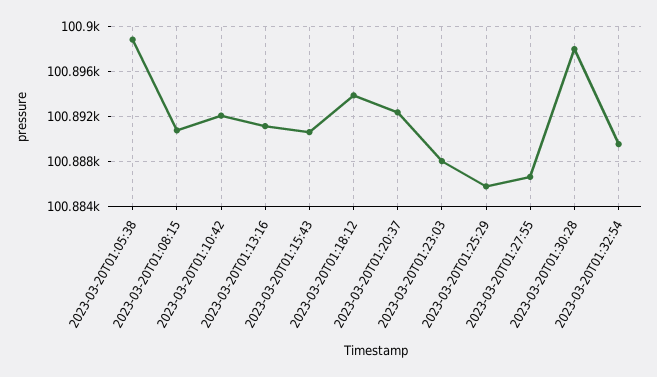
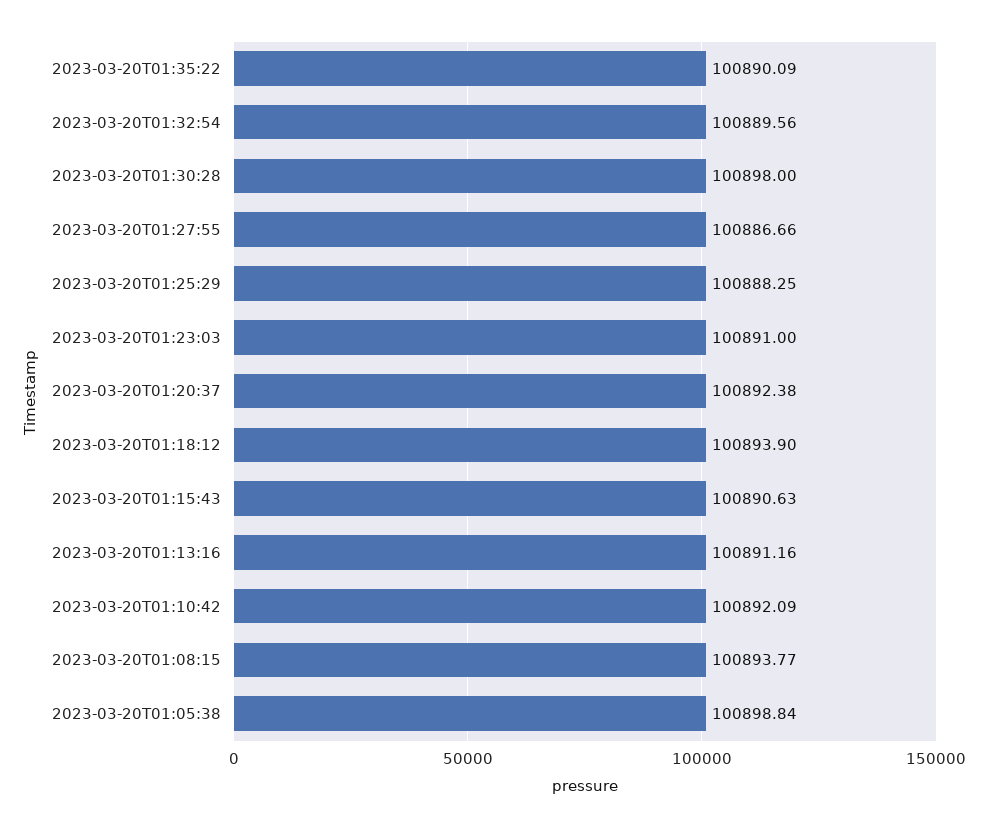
2023-03-20T01:08:15: 100891 -> 100893.77
2023-03-20T01:23:03: 100888 -> 100891
2023-03-20T01:25:29: 100886 -> 100888.25
2023-03-20T01:35:22: none -> 100890.09

